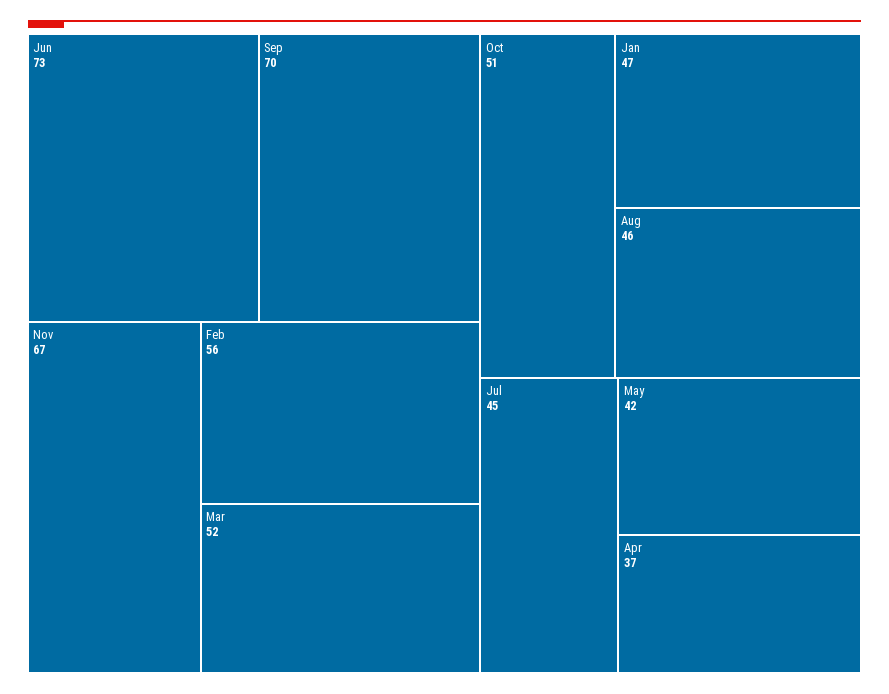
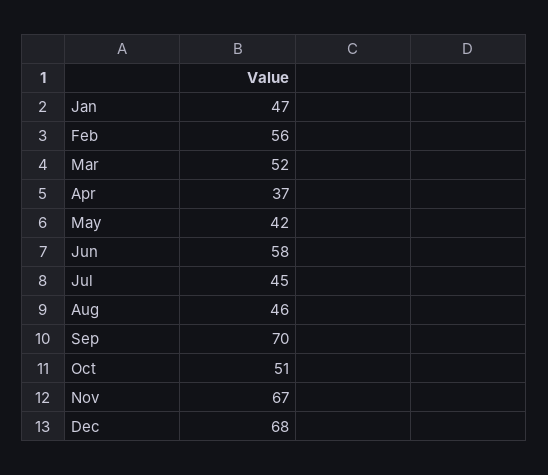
Jun: 73 -> 58
Dec: none -> 68

